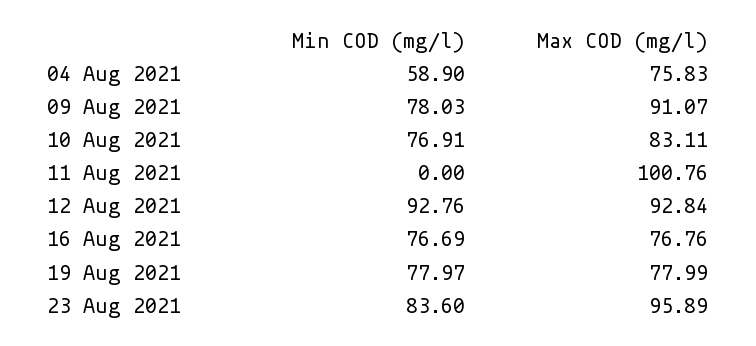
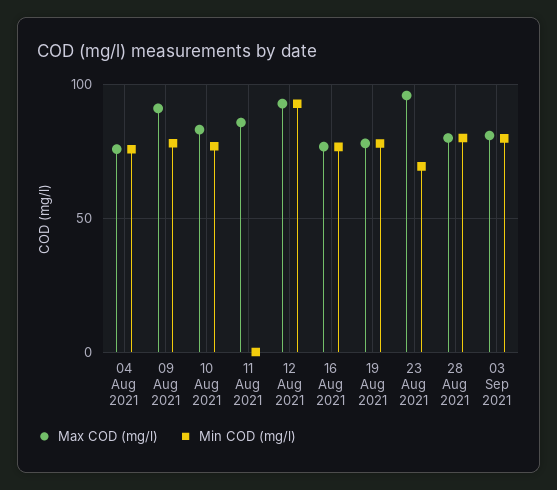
Min COD (mg/l), 04 Aug 2021: 58.9 -> 75
Max COD (mg/l), 11 Aug 2021: 100.76 -> 85
Min COD (mg/l), 23 Aug 2021: 83.6 -> 70
Max COD (mg/l), 28 Aug 2021: none -> 80
Min COD (mg/l), 28 Aug 2021: none -> 80
Max COD (mg/l), 03 Sep 2021: none -> 80
Min COD (mg/l), 03 Sep 2021: none -> 80

